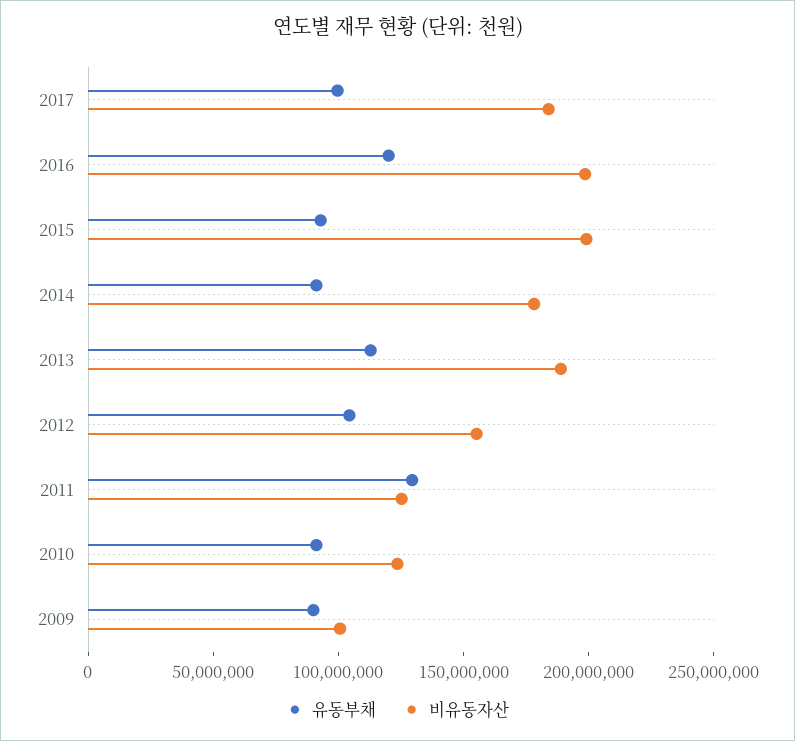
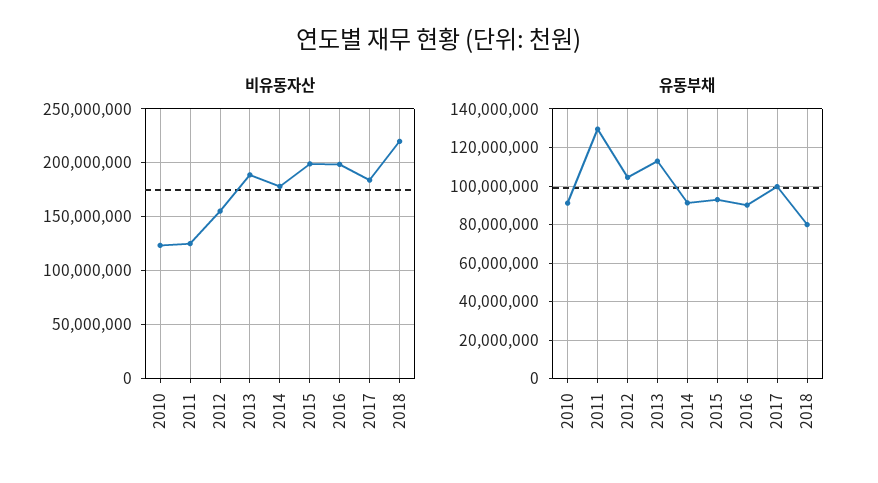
유동부채, 2016: 120000000 -> 90000000
유동부채, 2009: 90000000 -> none
비유동자산, 2009: 100000000 -> none
비유동자산, 2018: none -> 220000000
유동부채, 2018: none -> 80000000

